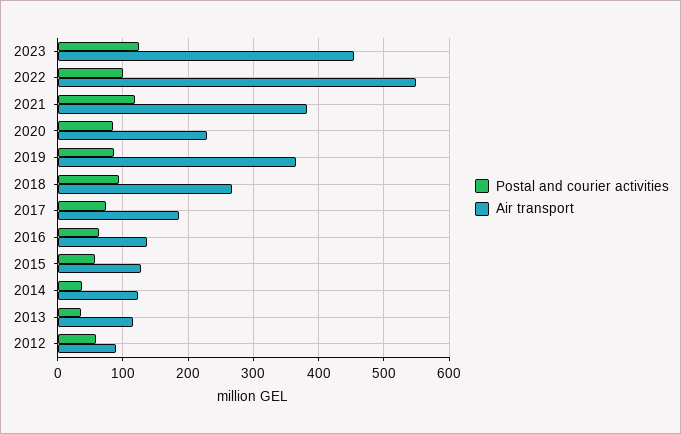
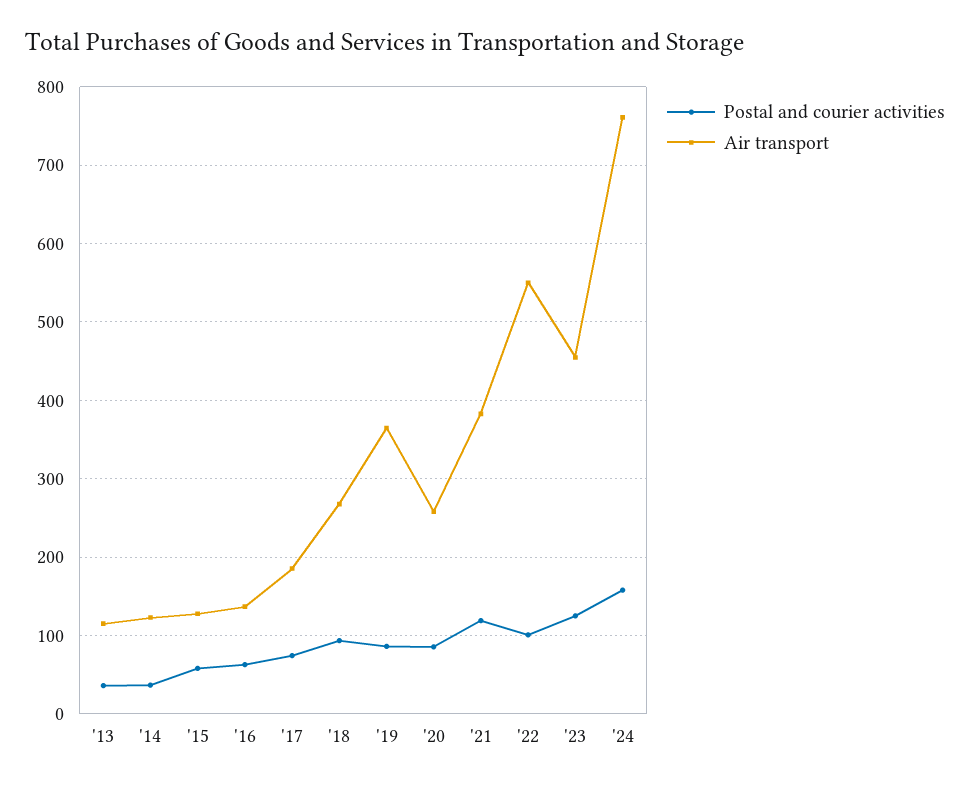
Air transport, 2020: 230 -> 260
Postal and courier activities, 2012: 60 -> none
Air transport, 2012: 90 -> none
Postal and courier activities, '24: none -> 160
Air transport, '24: none -> 760

